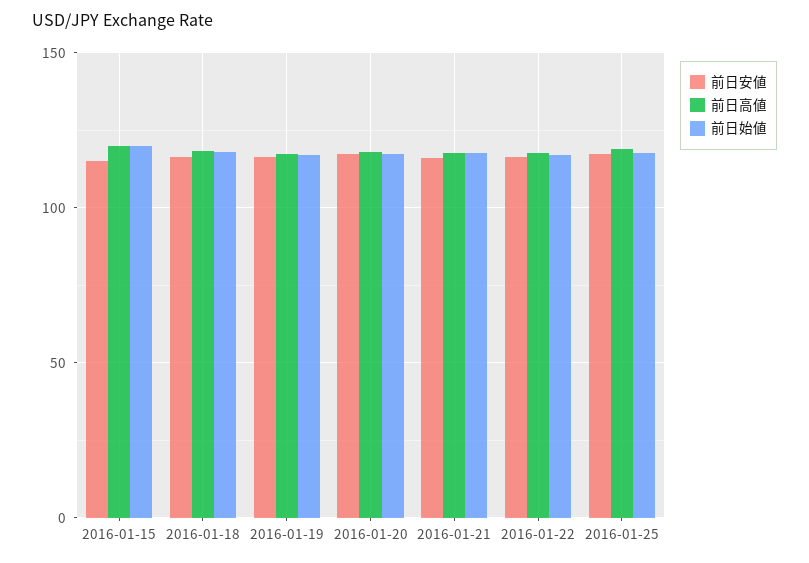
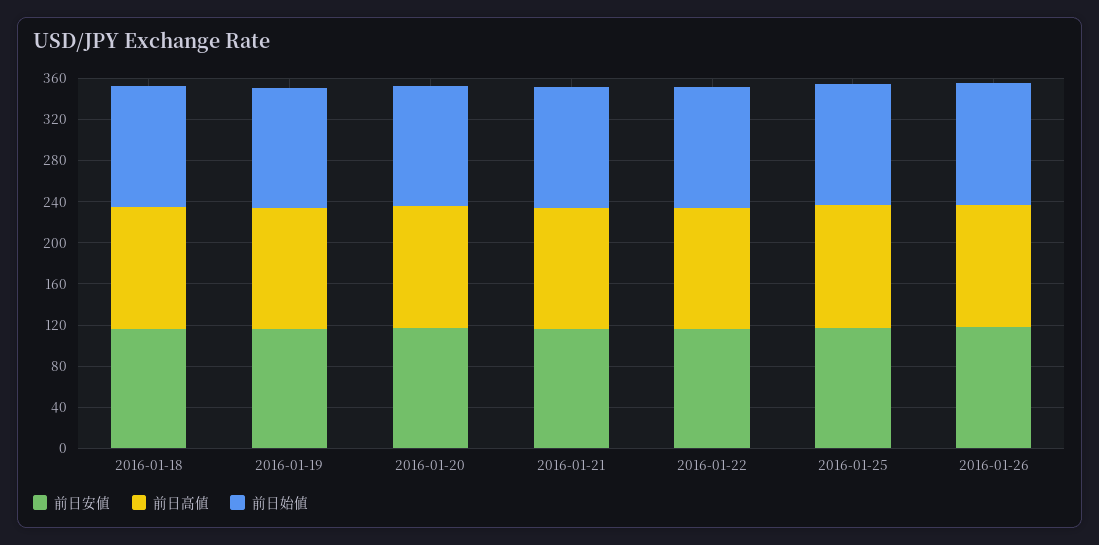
前日安値, 2016-01-15: 115 -> none
前日高値, 2016-01-15: 120 -> none
前日始値, 2016-01-15: 120 -> none
前日安値, 2016-01-26: none -> 120
前日高値, 2016-01-26: none -> 120
前日始値, 2016-01-26: none -> 120

